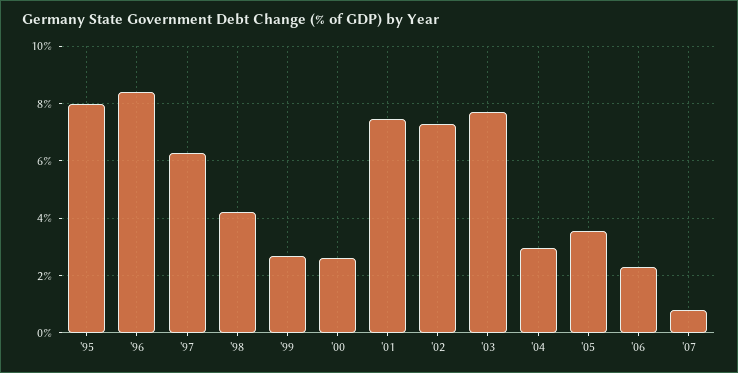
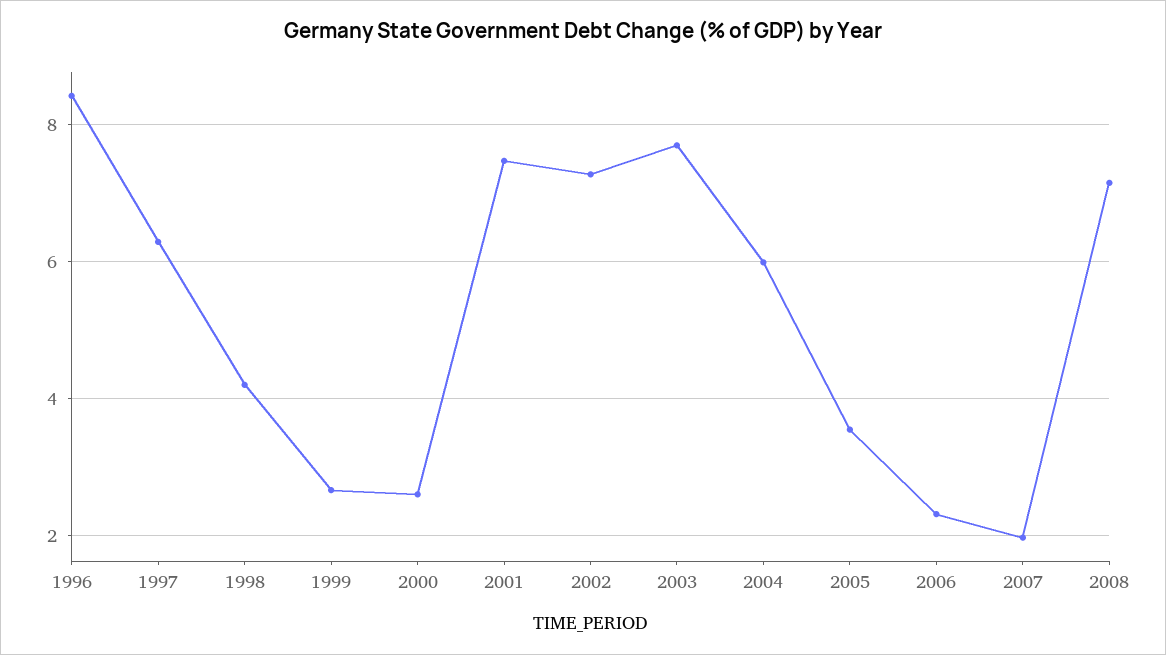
'95: 8 -> none
'04: 3 -> 6
'07: 0.75 -> 2
2008: none -> 7.2

